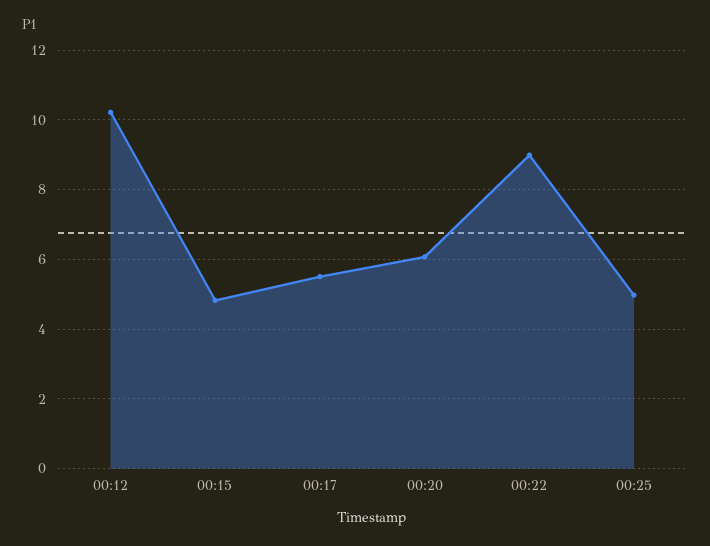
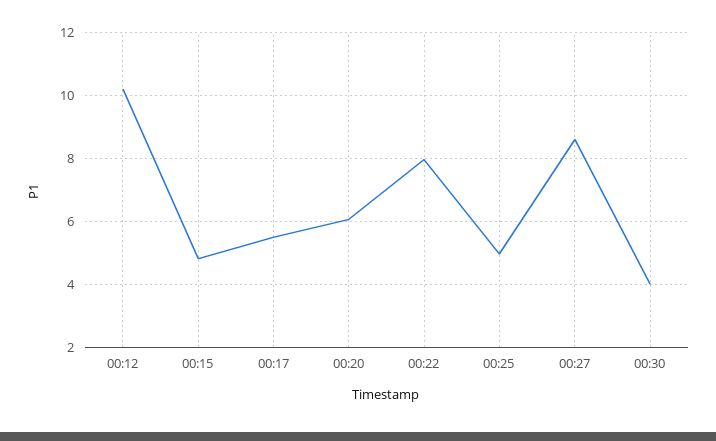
00:22: 9 -> 8
00:27: none -> 8.6
00:30: none -> 4

